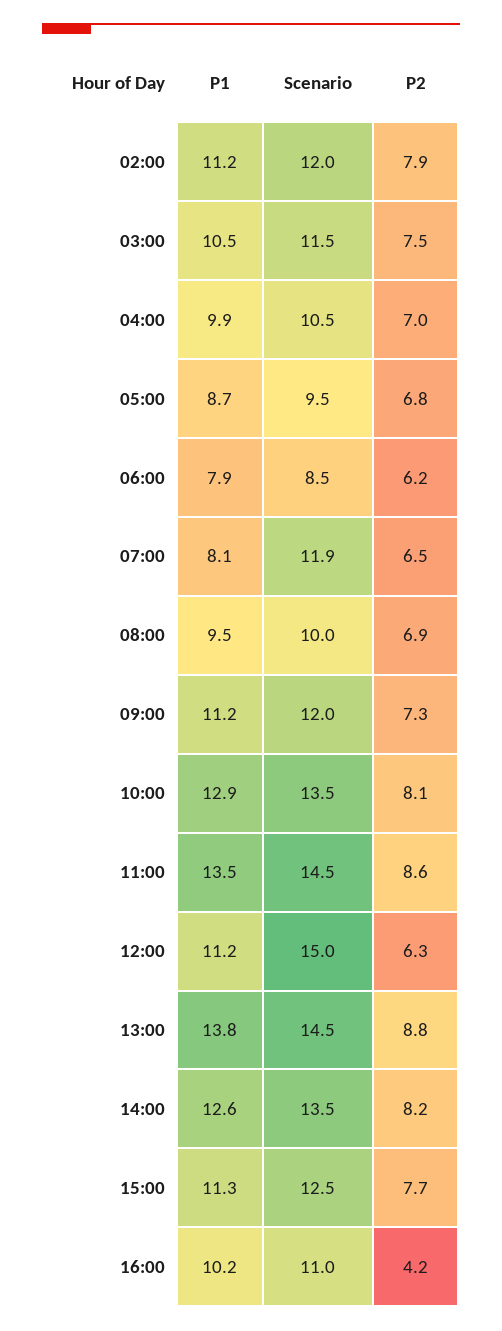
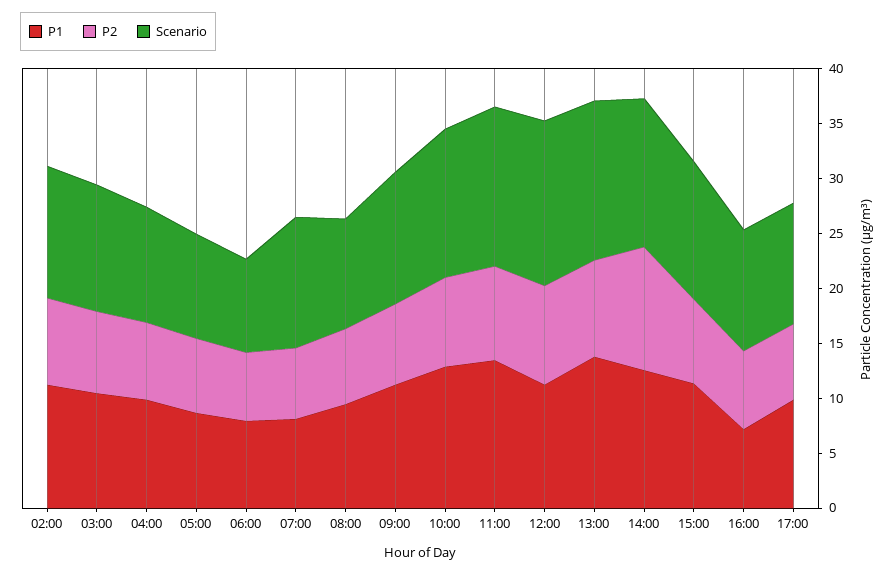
P2, 12:00: 6.3 -> 9
P2, 14:00: 8.2 -> 11
P1, 16:00: 10.2 -> 7
P2, 16:00: 4.2 -> 7
P1, 17:00: none -> 10
P2, 17:00: none -> 7
Scenario, 17:00: none -> 11

